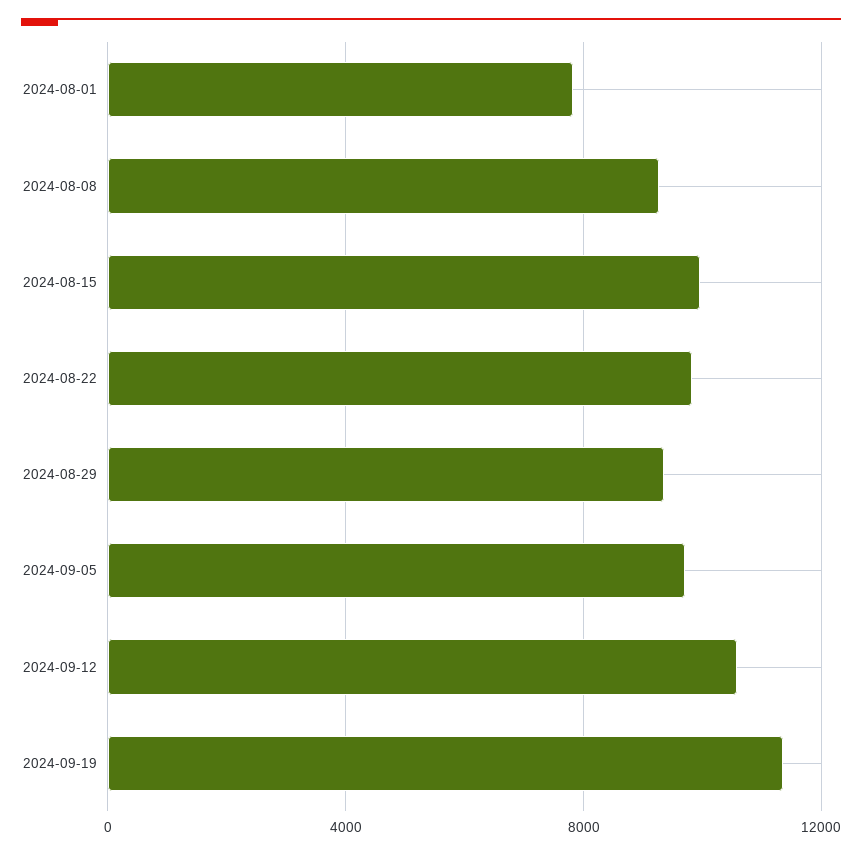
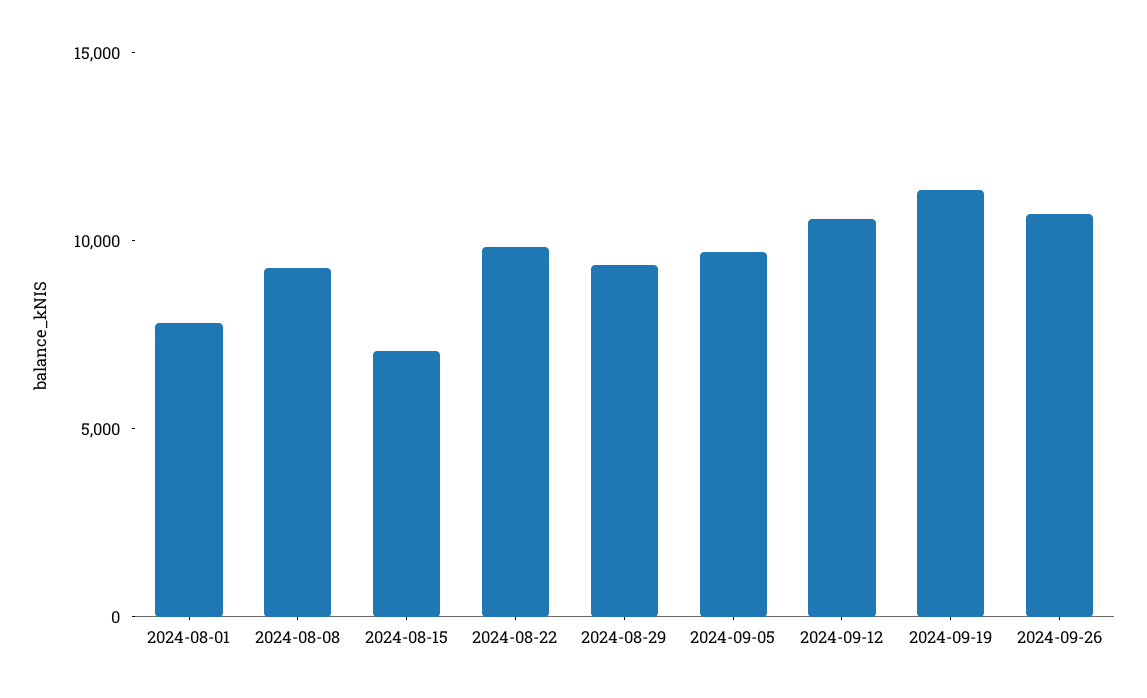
2024-08-15: 10000 -> 7000
2024-09-26: none -> 11000

